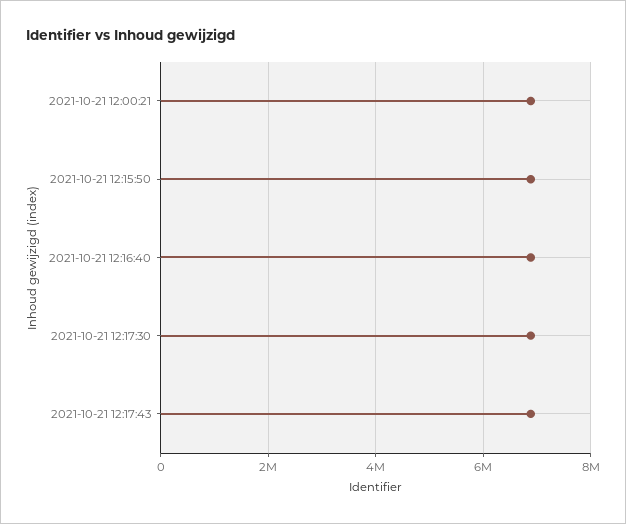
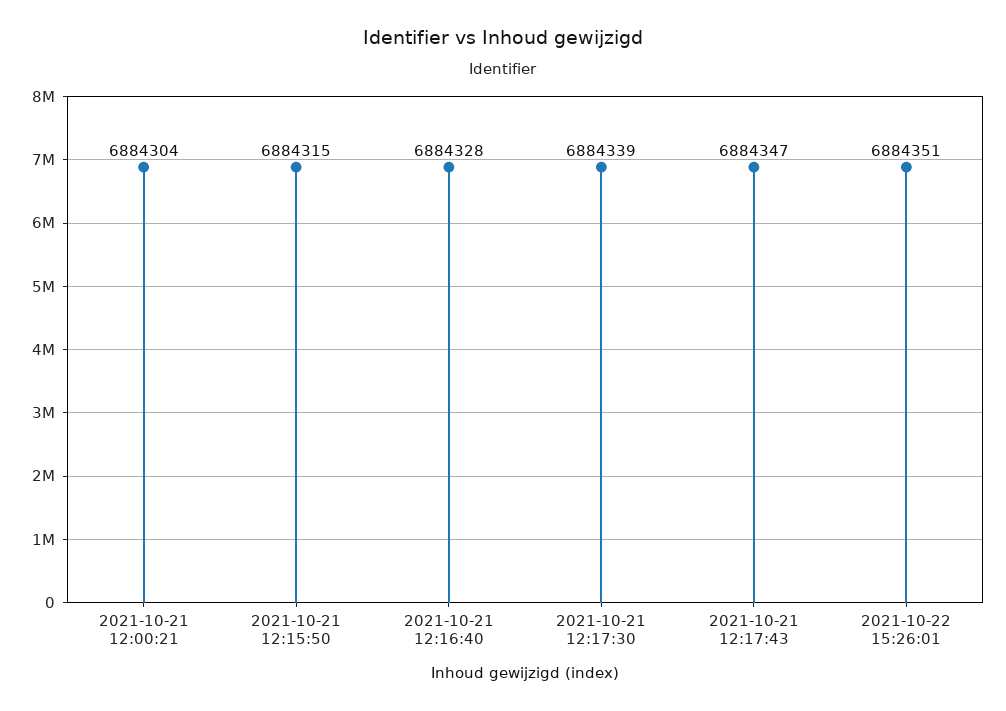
2021-10-22 15:26:01: none -> 6884351

